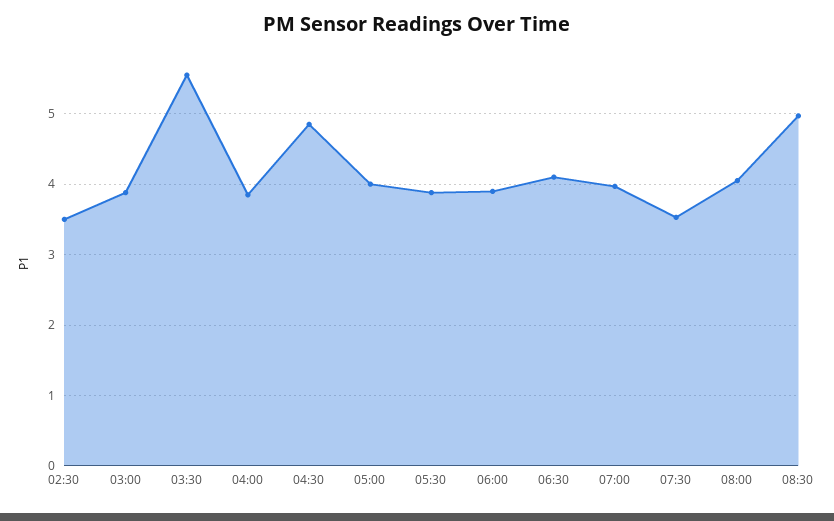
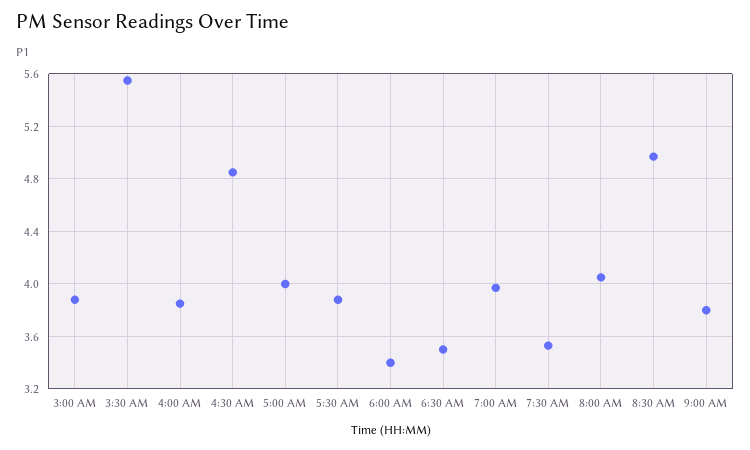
02:30: 3.5 -> none
06:00: 3.9 -> 3.4
06:30: 4.1 -> 3.5
9:00 AM: none -> 3.8

